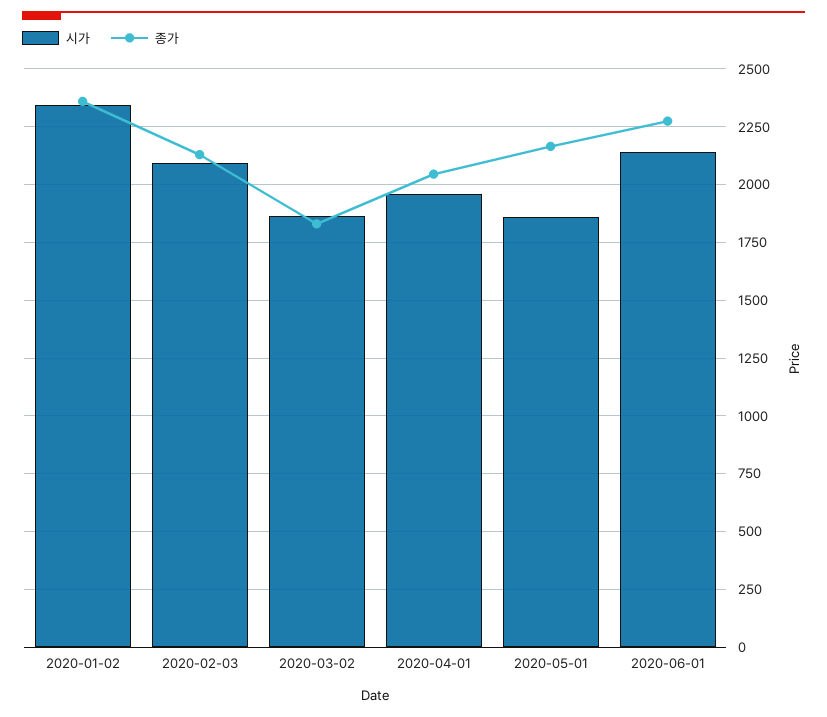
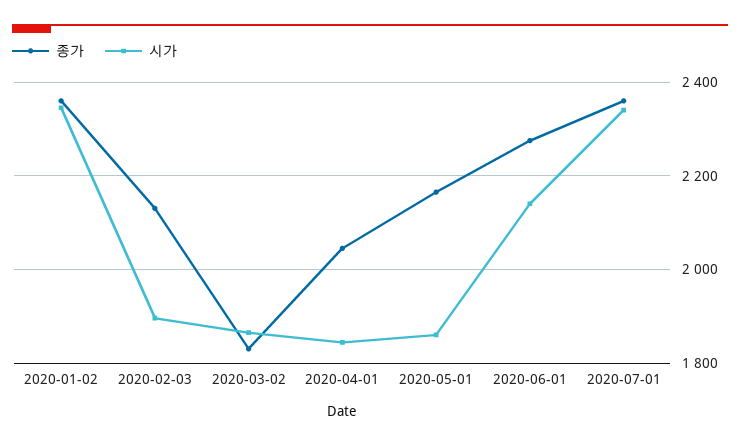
시가, 2020-02-03: 2100 -> 1900
시가, 2020-04-01: 1950 -> 1840
종가, 2020-07-01: none -> 2360
시가, 2020-07-01: none -> 2340

